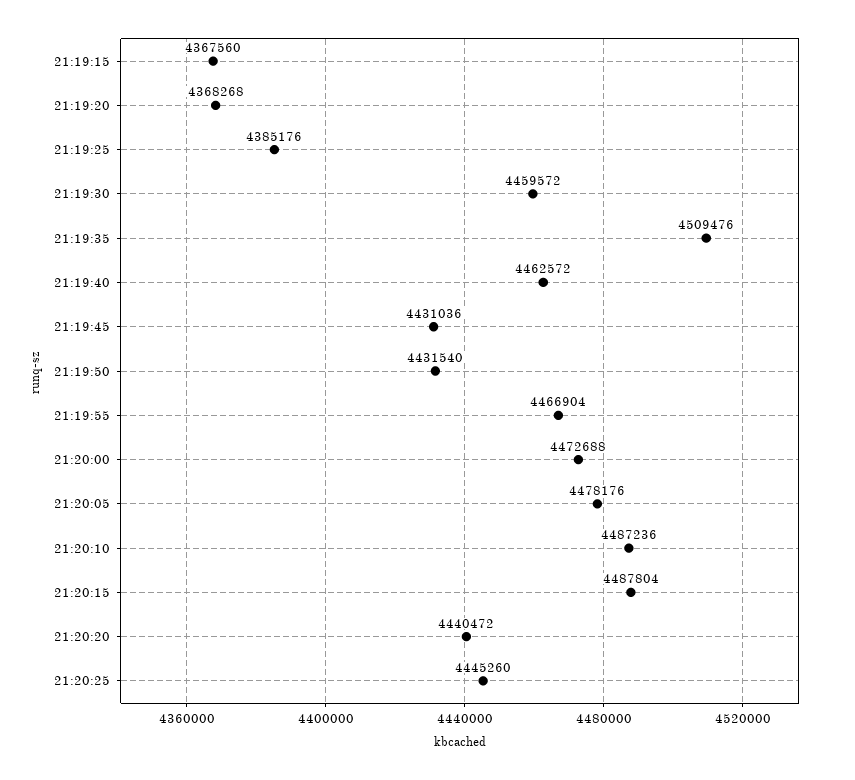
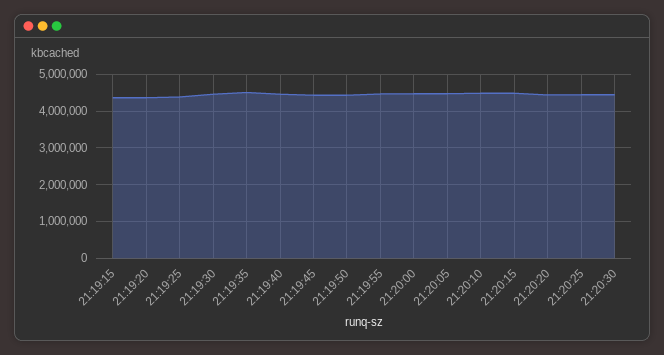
21:20:30: none -> 4400000

